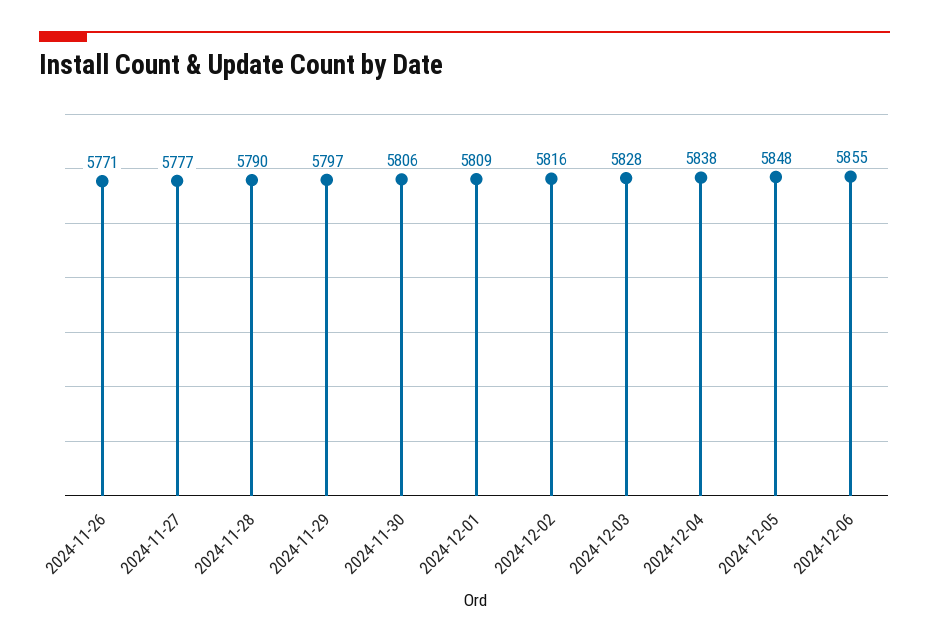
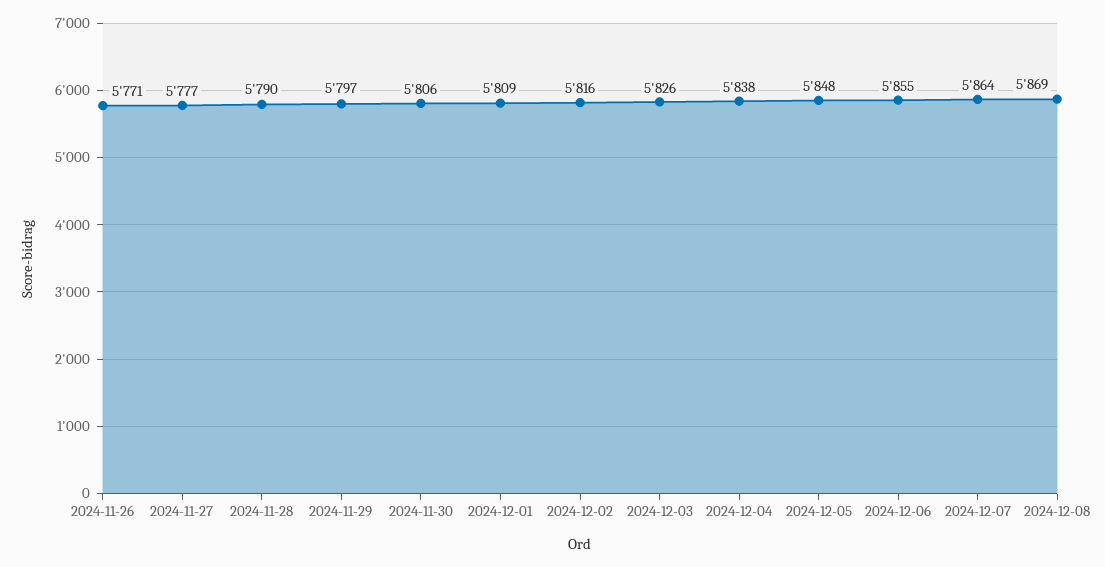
2024-12-03: 5828 -> 5826
2024-12-07: none -> 5864
2024-12-08: none -> 5869

